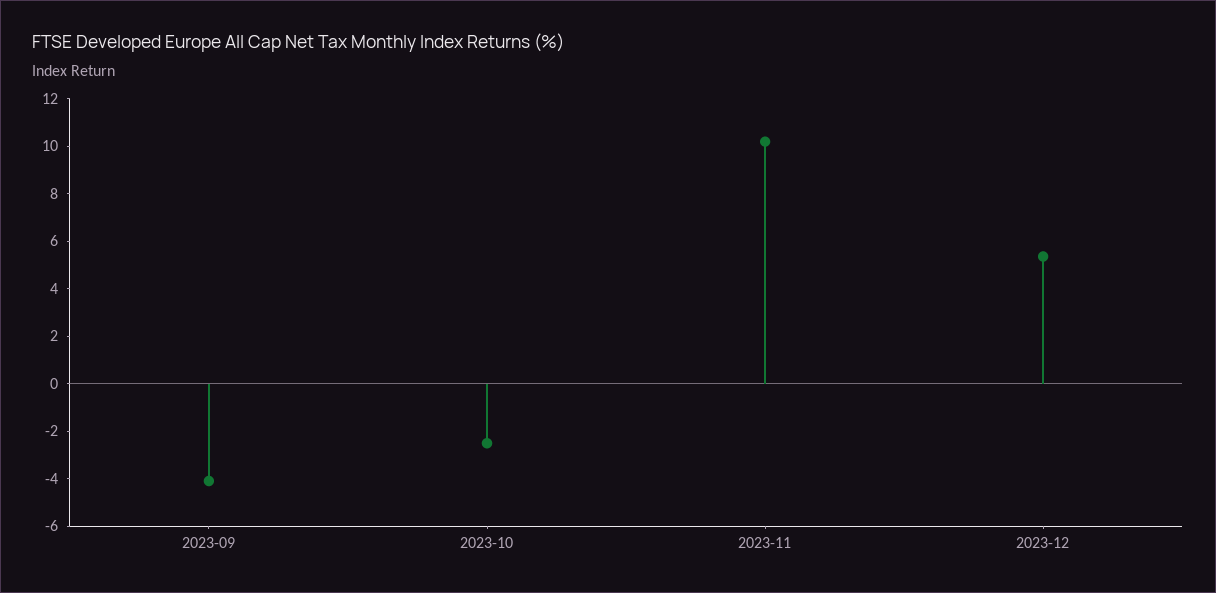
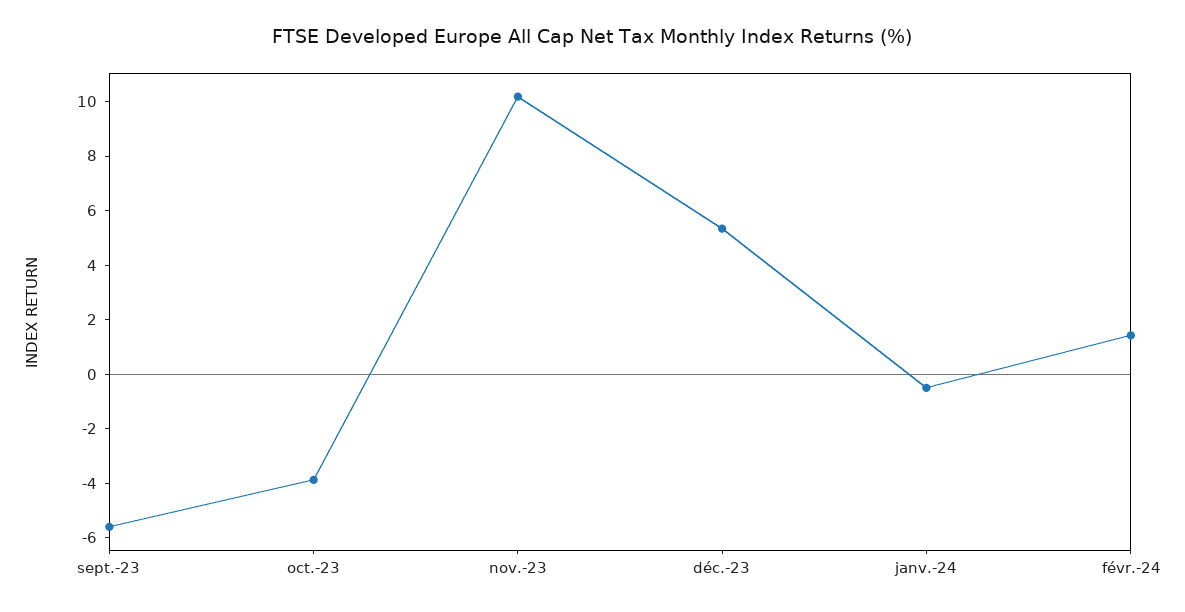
2023-09: -4 -> -5.5
2023-10: -2.5 -> -4
janv.-24: none -> -0.5
févr.-24: none -> 1.5

